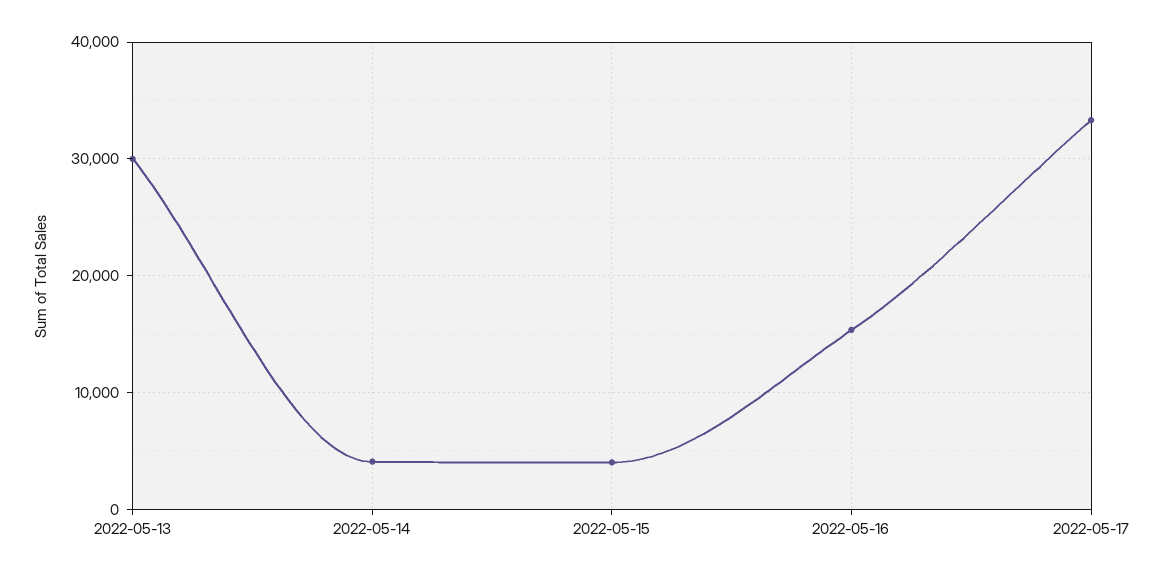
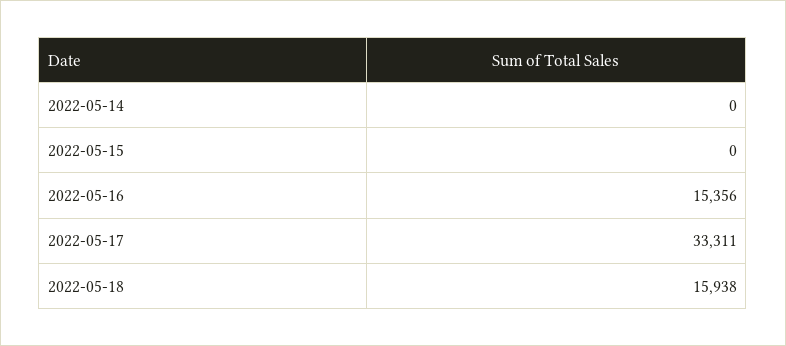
2022-05-13: 30000 -> none
2022-05-14: 4000 -> 0
2022-05-15: 4000 -> 0
2022-05-18: none -> 15938

